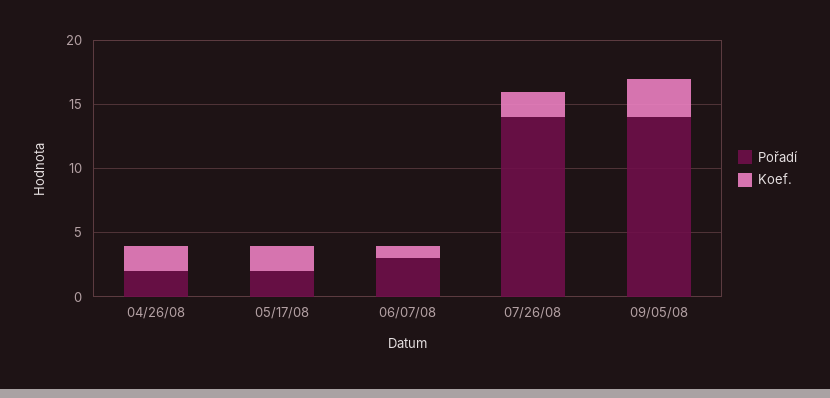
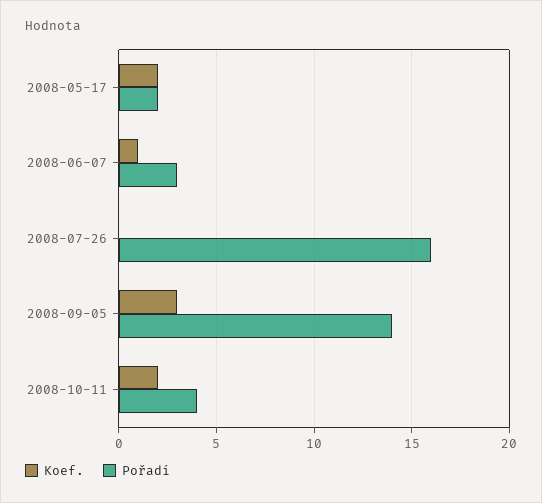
Pořadí, 04/26/08: 2 -> none
Koef., 04/26/08: 2 -> none
Pořadí, 07/26/08: 14 -> 16
Koef., 07/26/08: 2 -> 0
Koef., 2008-10-11: none -> 2
Pořadí, 2008-10-11: none -> 4

